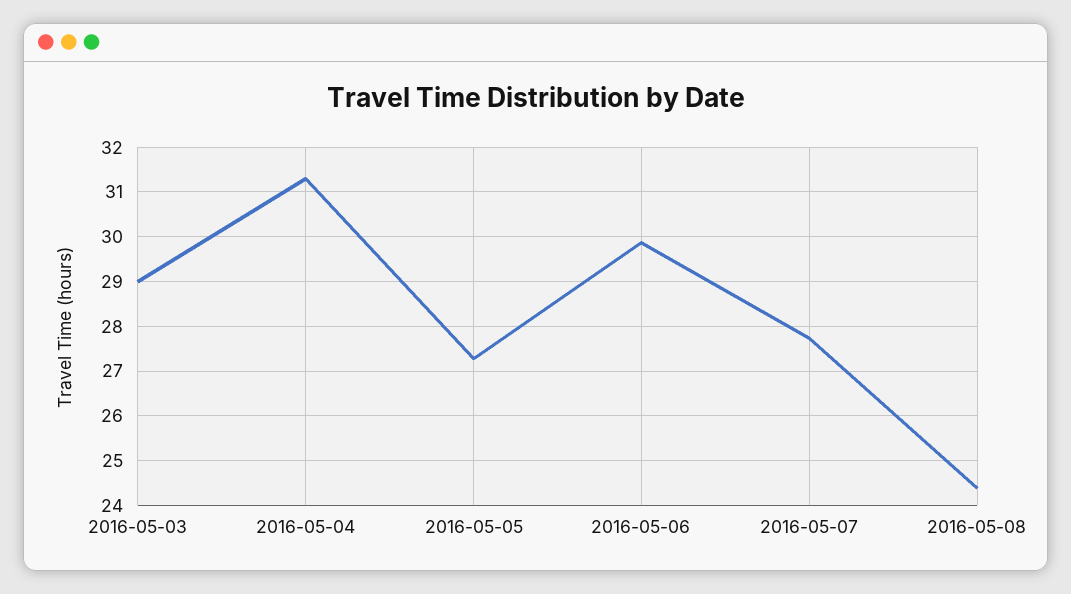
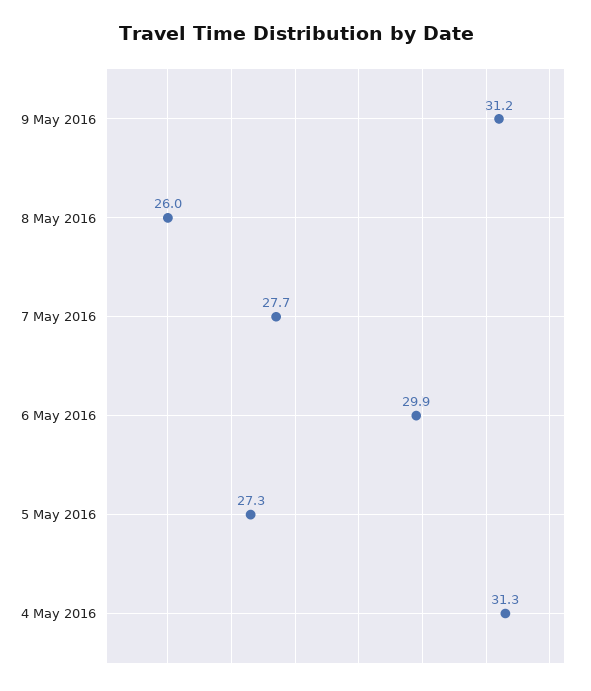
2016-05-03: 29 -> none
2016-05-08: 24.4 -> 26
9 May 2016: none -> 31.2

